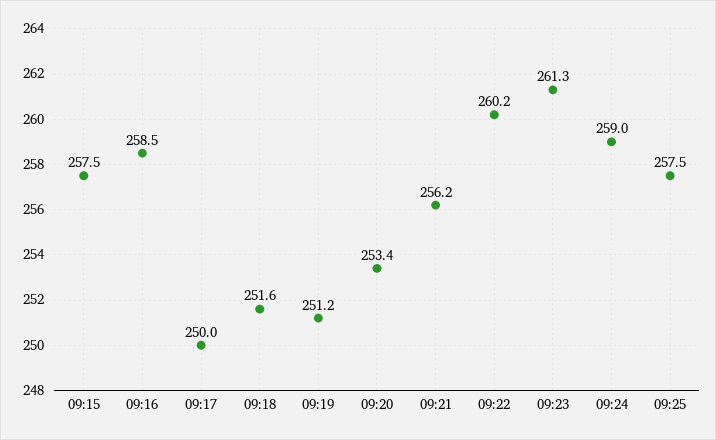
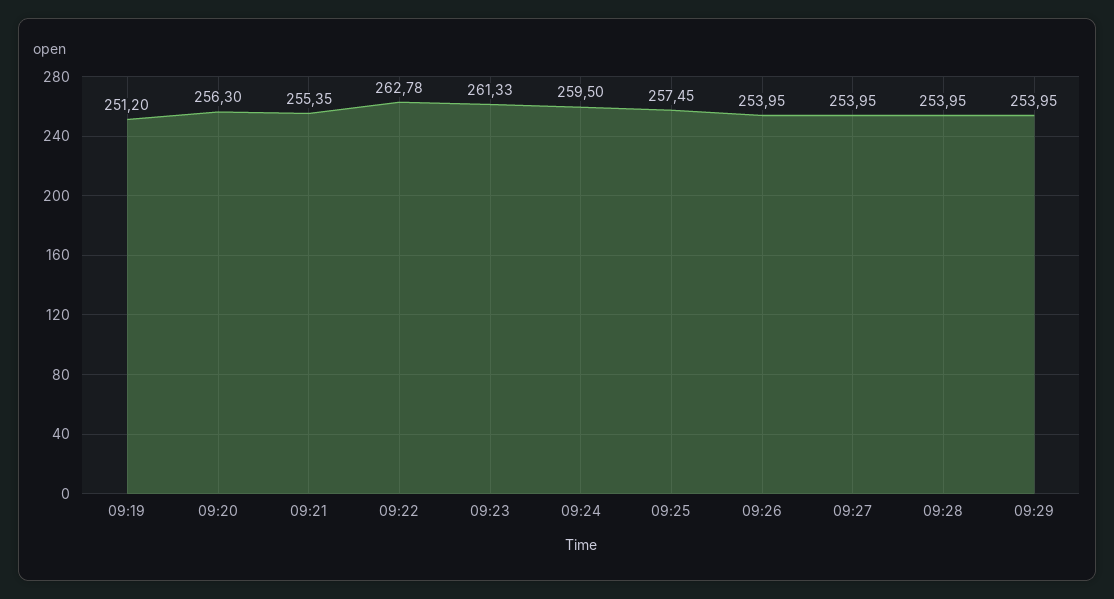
09:15: 257.5 -> none
09:16: 258.5 -> none
09:17: 250 -> none
09:18: 251.6 -> none
09:20: 253.4 -> 256.3
09:21: 256.2 -> 255.35
09:22: 260.2 -> 262.78
09:24: 259 -> 259.5
09:26: none -> 253.95
09:27: none -> 253.95
09:28: none -> 253.95
09:29: none -> 253.95

